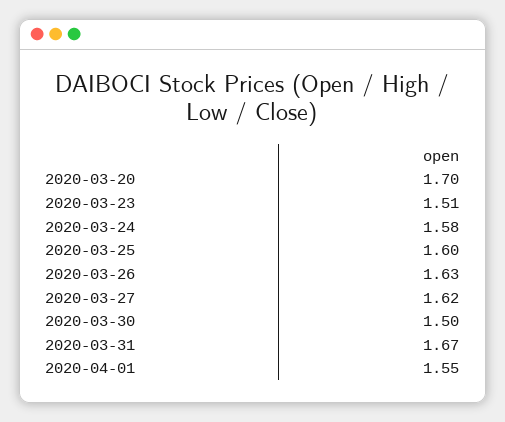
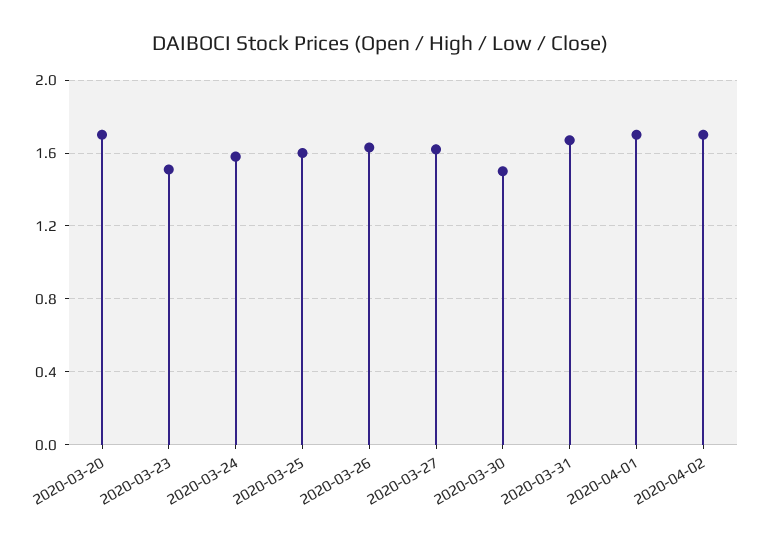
2020-04-01: 1.55 -> 1.7
2020-04-02: none -> 1.7

